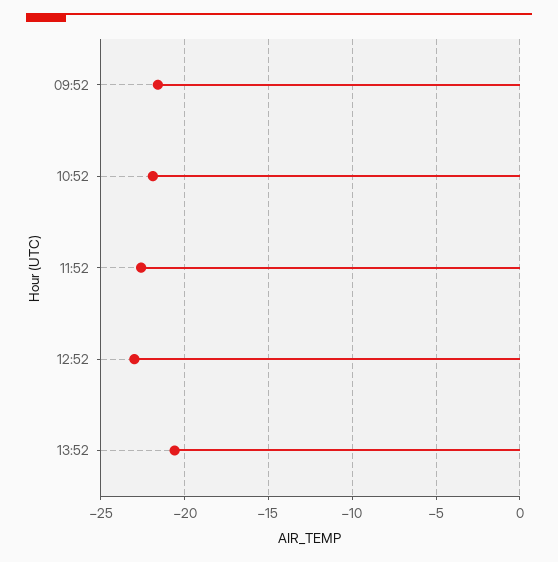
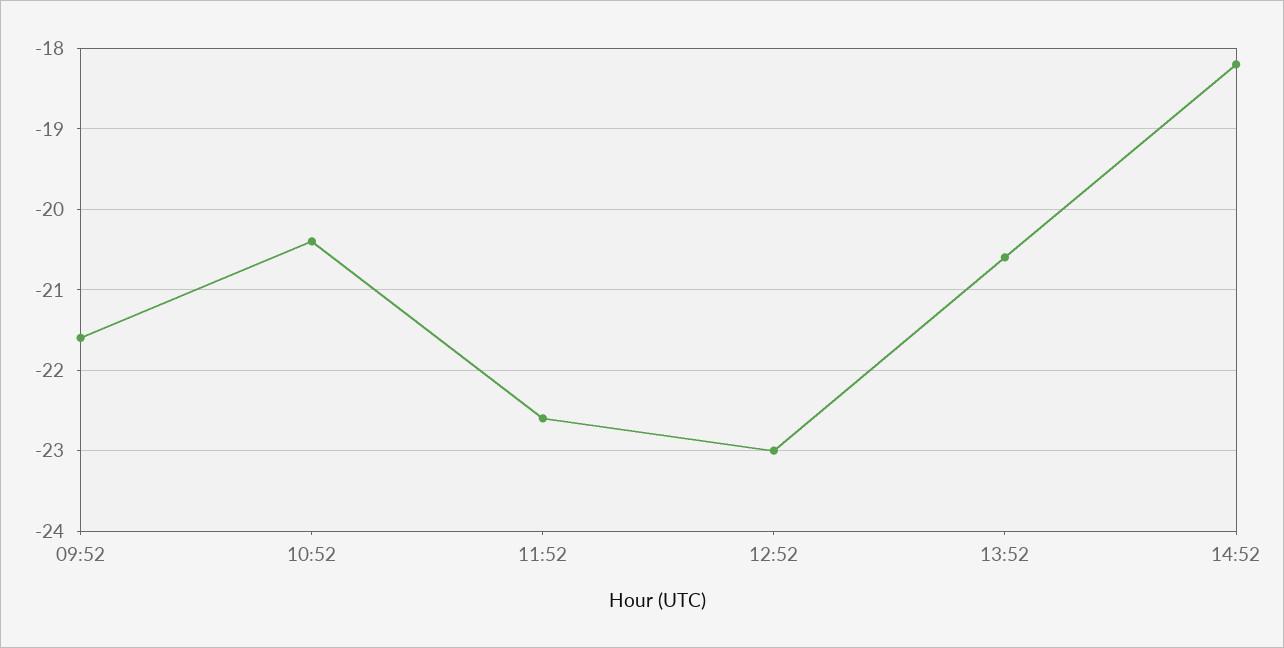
10:52: -22 -> -20.4
14:52: none -> -18.2

